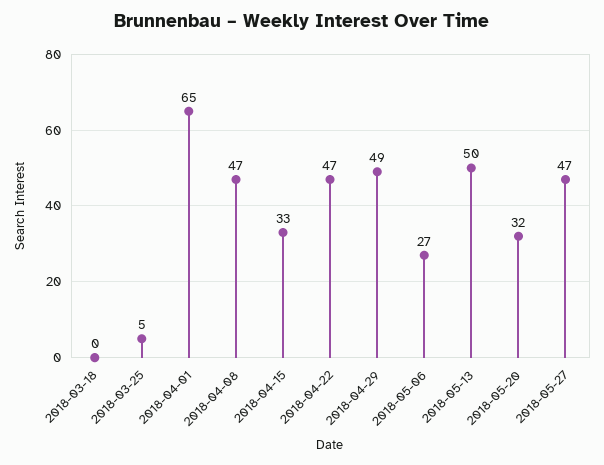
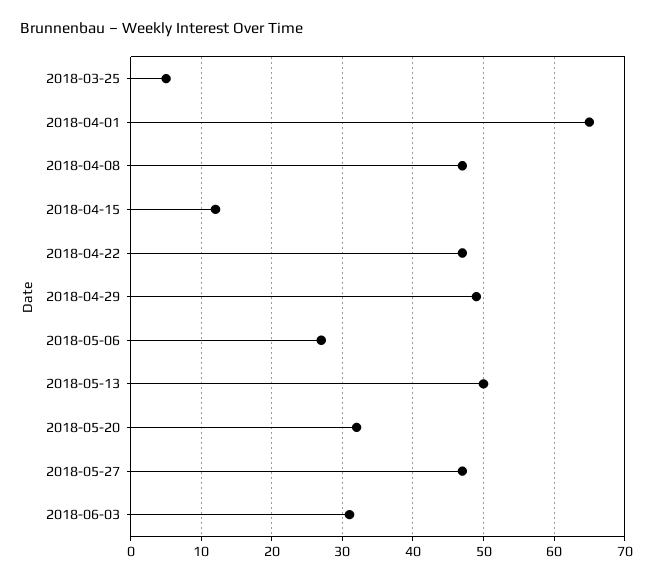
2018-03-18: 0 -> none
2018-04-15: 33 -> 12
2018-06-03: none -> 31

